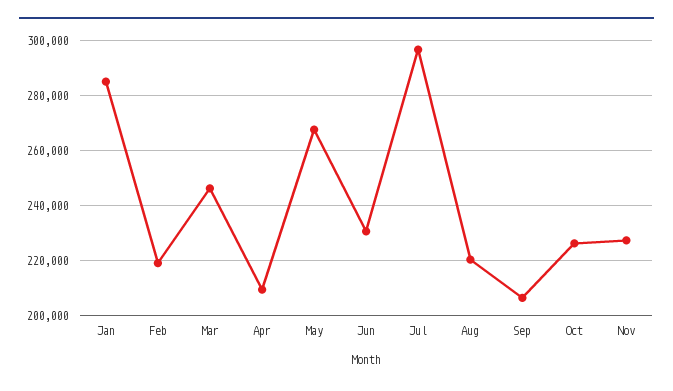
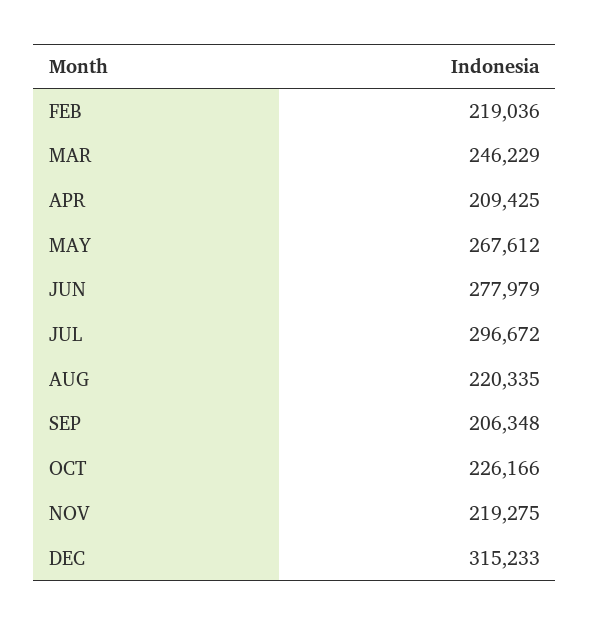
Jan: 285000 -> none
Jun: 230000 -> 277979
Nov: 227500 -> 219275
DEC: none -> 315233

